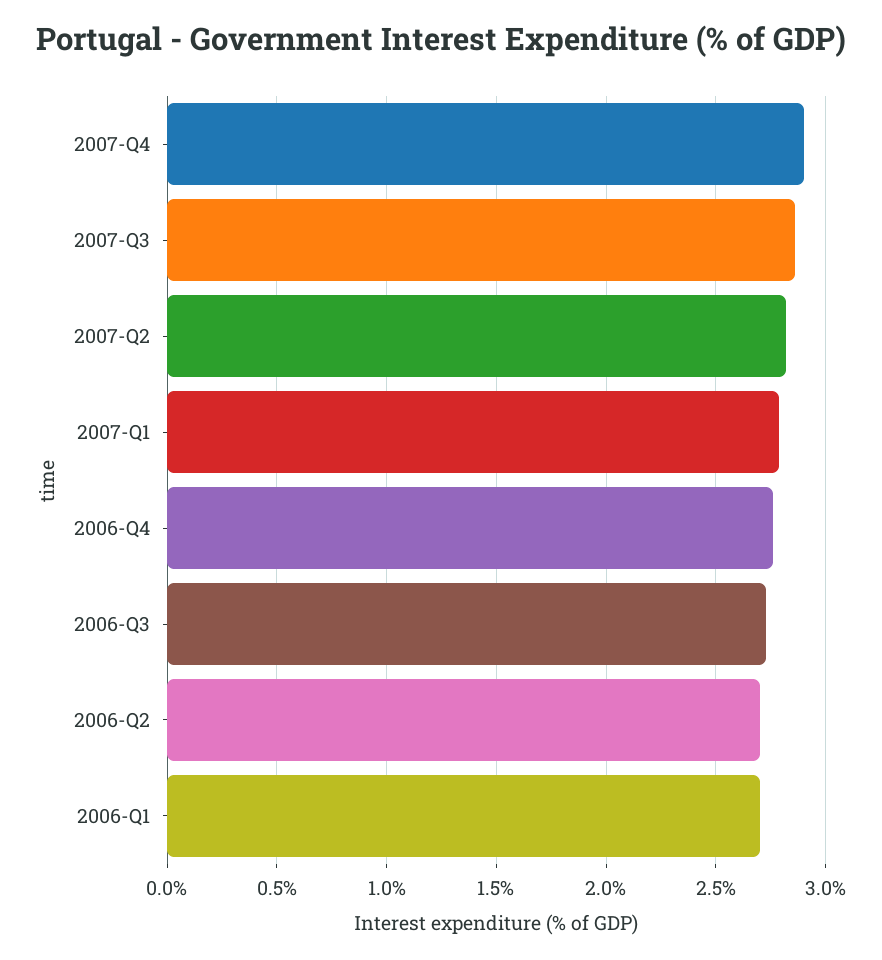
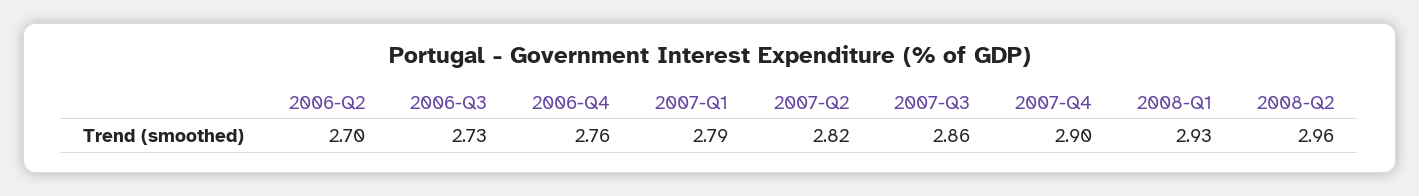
2006-Q1: 2.7 -> none
2008-Q1: none -> 2.93
2008-Q2: none -> 2.96

